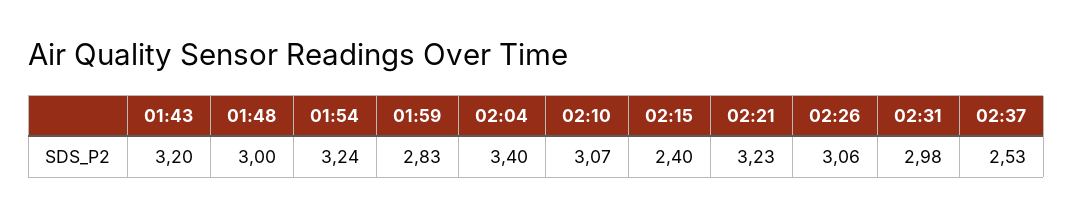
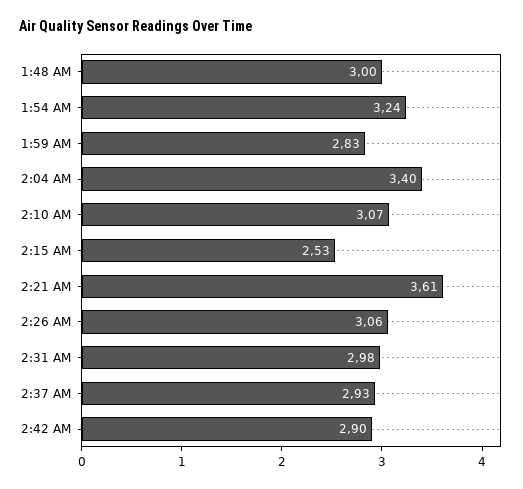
01:43: 3.2 -> none
02:15: 2.4 -> 2.53
02:21: 3.23 -> 3.61
02:37: 2.53 -> 2.93
2:42 AM: none -> 2.9

